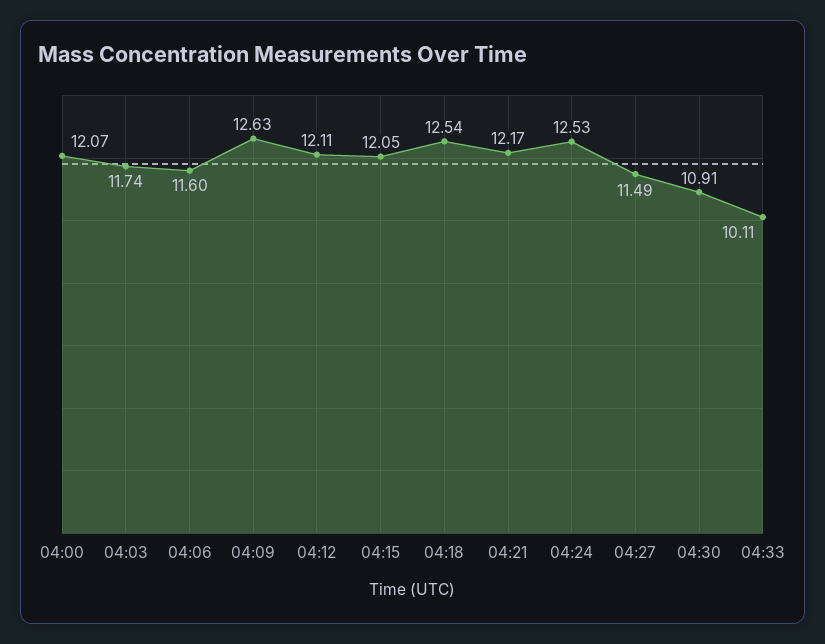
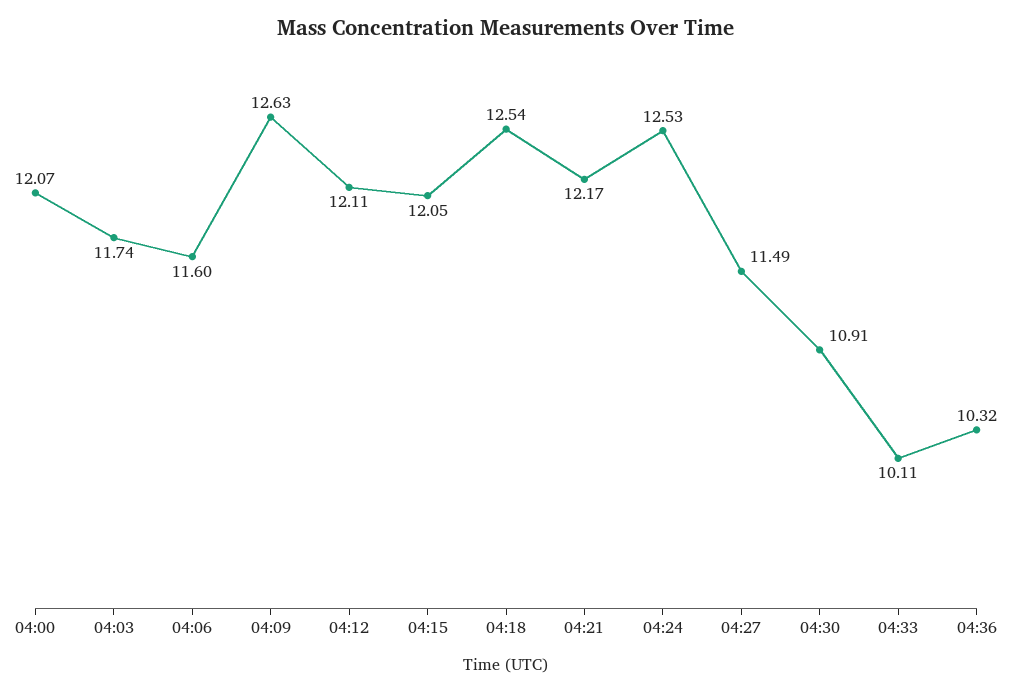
04:36: none -> 10.32

